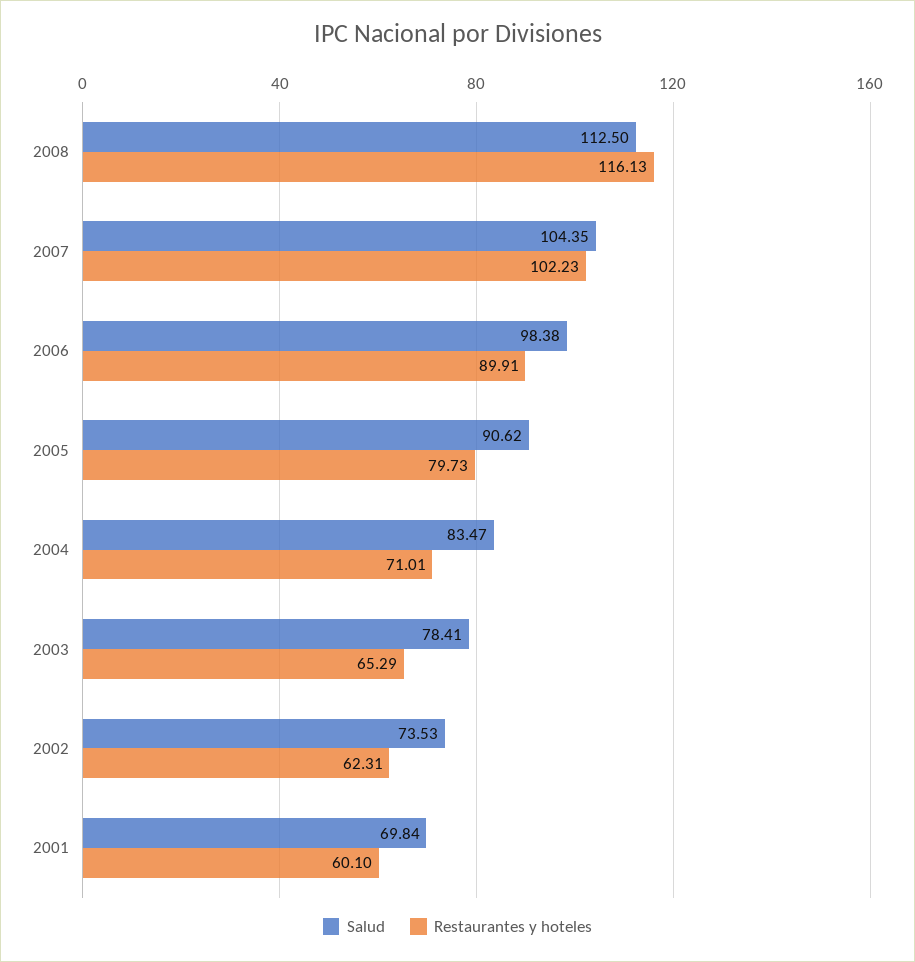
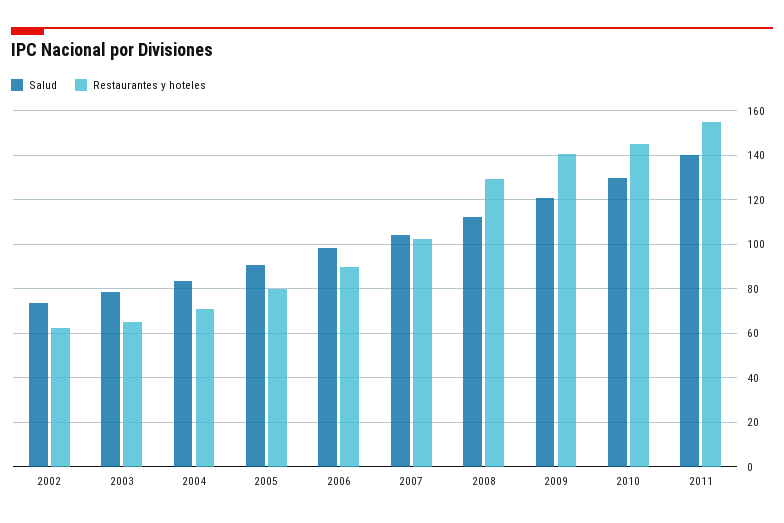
Restaurantes y hoteles, 2008: 116.13 -> 130
Salud, 2001: 69.84 -> none
Restaurantes y hoteles, 2001: 60.1 -> none
Salud, 2009: none -> 120
Restaurantes y hoteles, 2009: none -> 140
Salud, 2010: none -> 130
Restaurantes y hoteles, 2010: none -> 145
Salud, 2011: none -> 140
Restaurantes y hoteles, 2011: none -> 155

